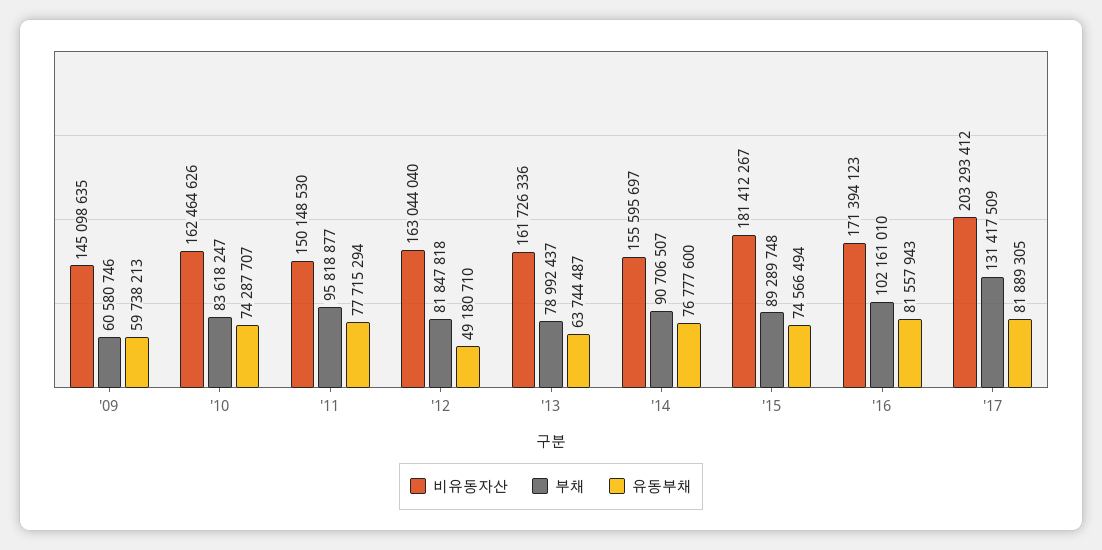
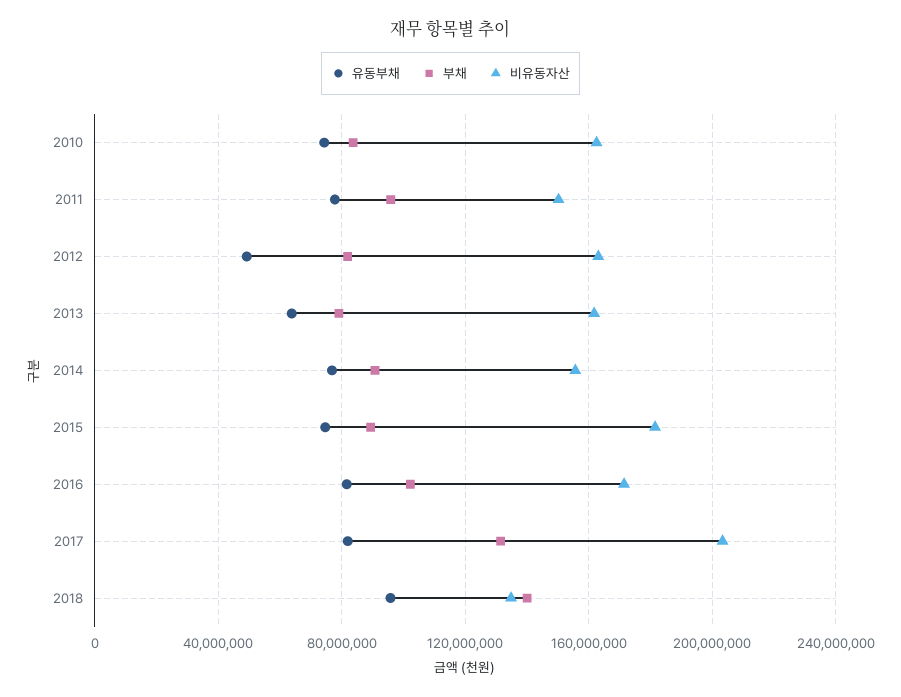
비유동자산, '09: 145098635 -> none
부채, '09: 60580746 -> none
유동부채, '09: 59738213 -> none
유동부채, 2018: none -> 95000000
부채, 2018: none -> 140000000
비유동자산, 2018: none -> 135000000

